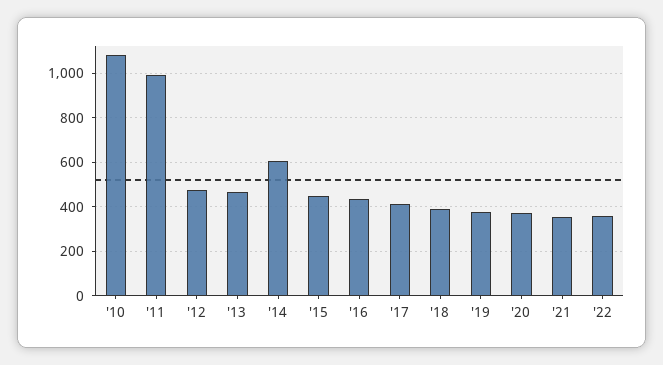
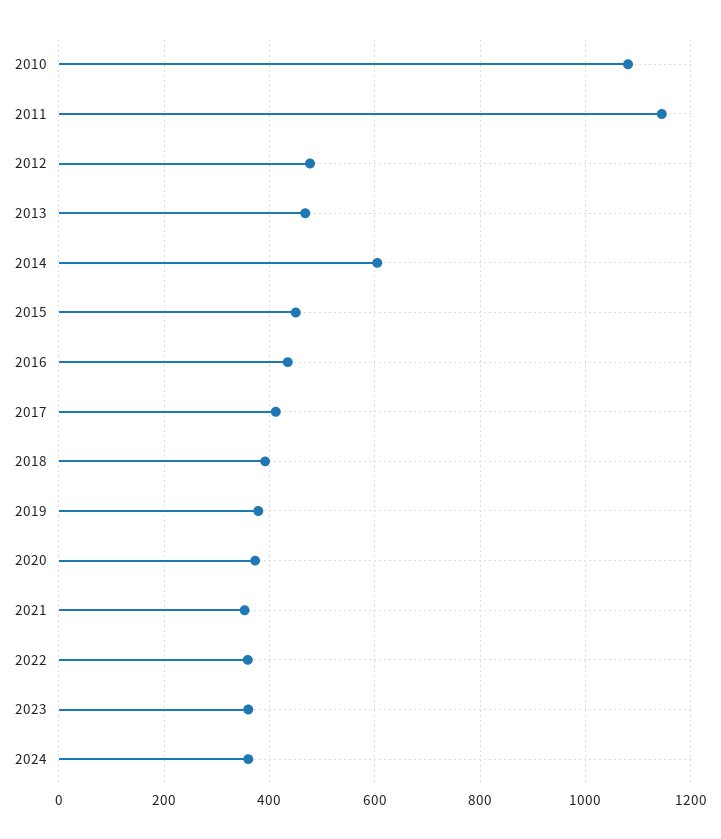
'11: 1000 -> 1140
2023: none -> 360
2024: none -> 360

